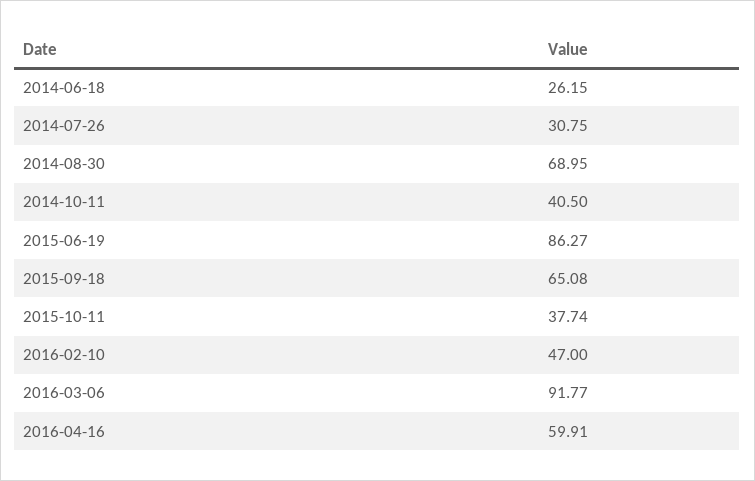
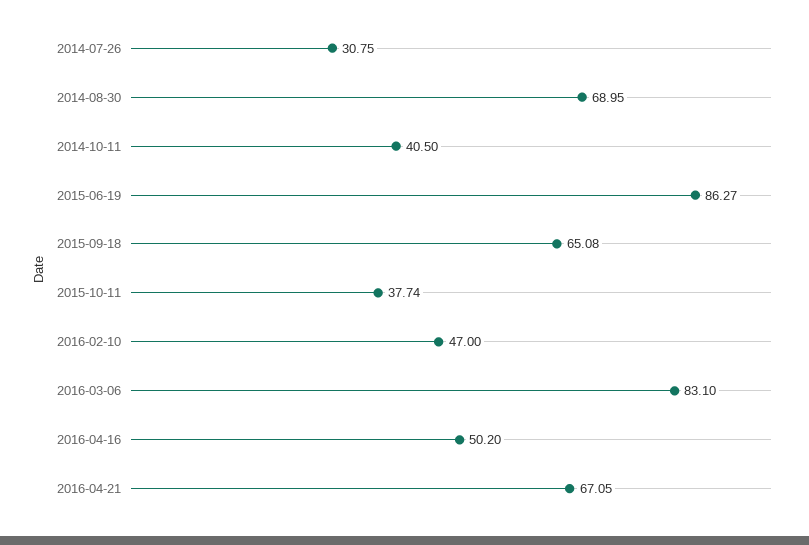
2014-06-18: 26.15 -> none
2016-03-06: 91.77 -> 83.1
2016-04-16: 59.91 -> 50.2
2016-04-21: none -> 67.05

